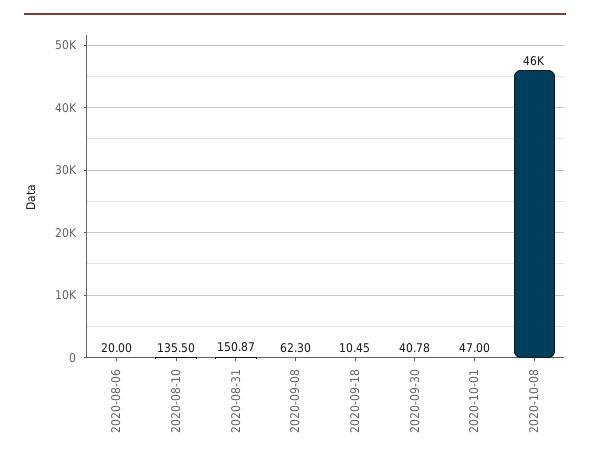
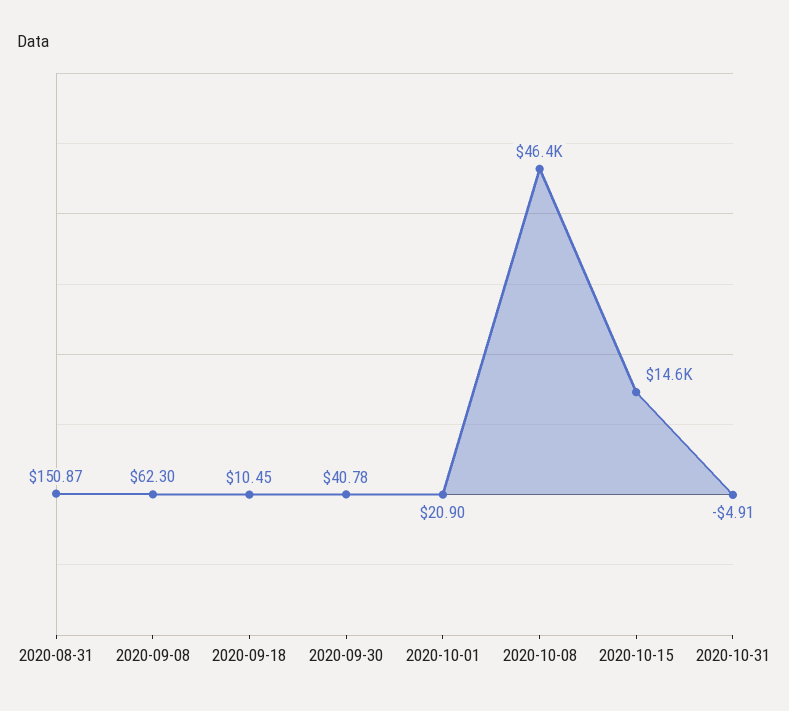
2020-08-06: 20 -> none
2020-08-10: 135.5 -> none
2020-10-01: 47 -> 20.9
2020-10-15: none -> 14600
2020-10-31: none -> -4.91

